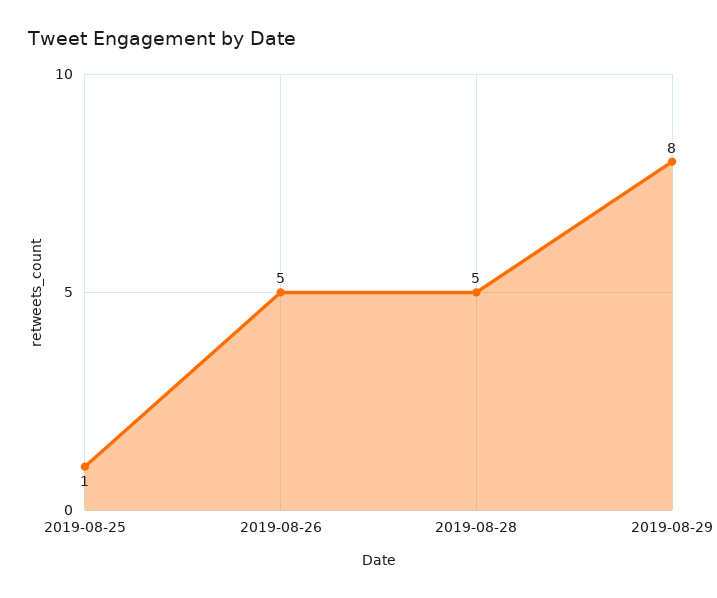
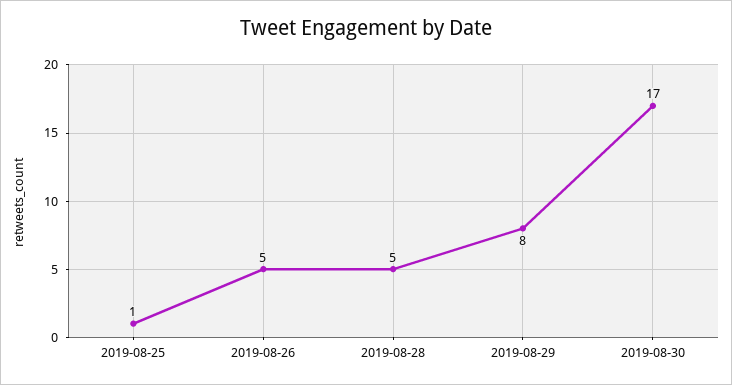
2019-08-30: none -> 17

